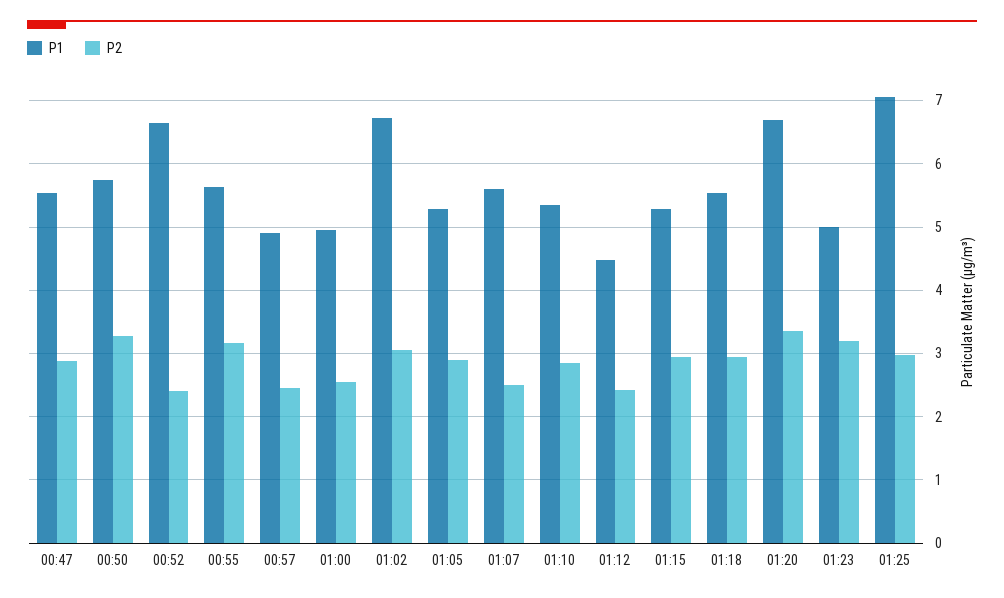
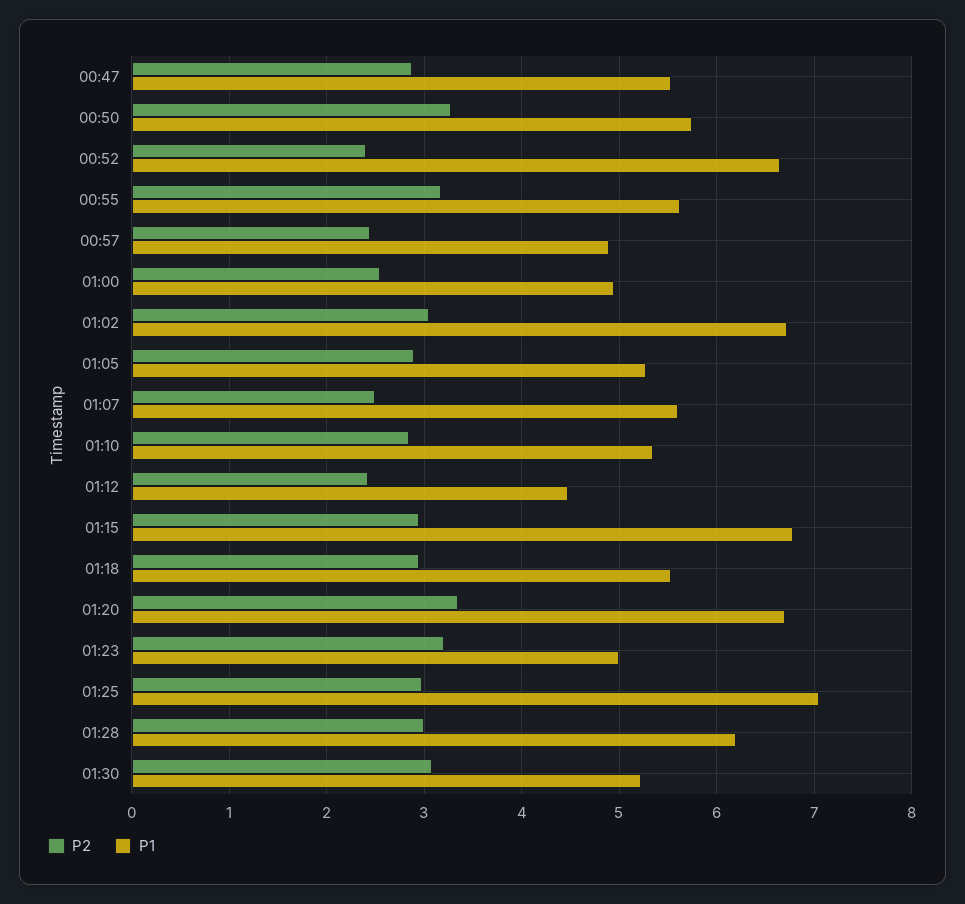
P1, 01:15: 5.3 -> 6.8
P2, 01:28: none -> 3
P1, 01:28: none -> 6.2
P2, 01:30: none -> 3.1
P1, 01:30: none -> 5.2

